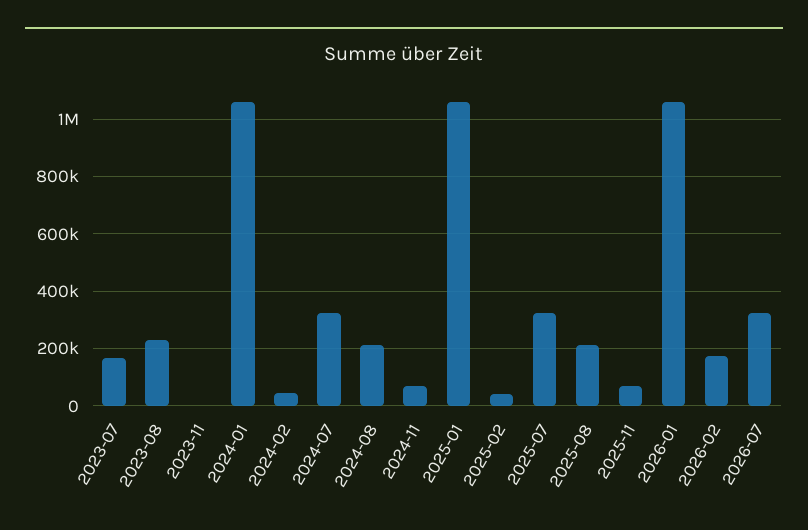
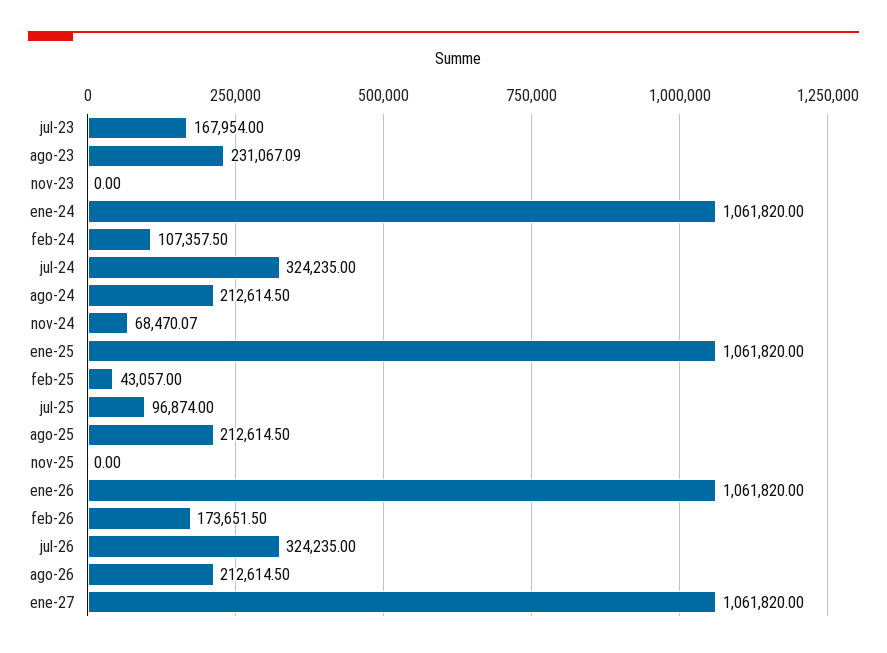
2024-02: 50000 -> 107357.5
2025-07: 325000 -> 96874
2025-11: 75000 -> 0
ago-26: none -> 212614.5
ene-27: none -> 1061820

